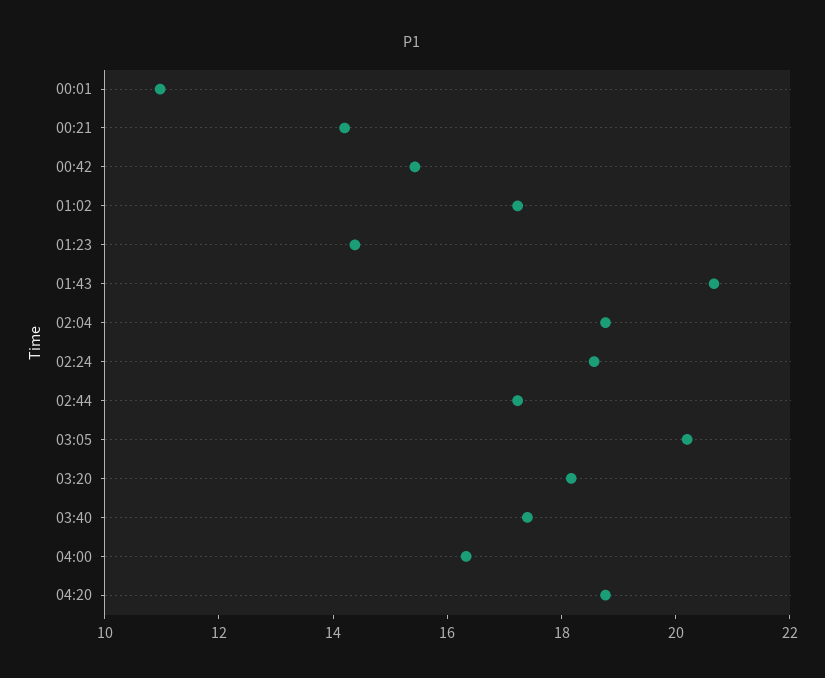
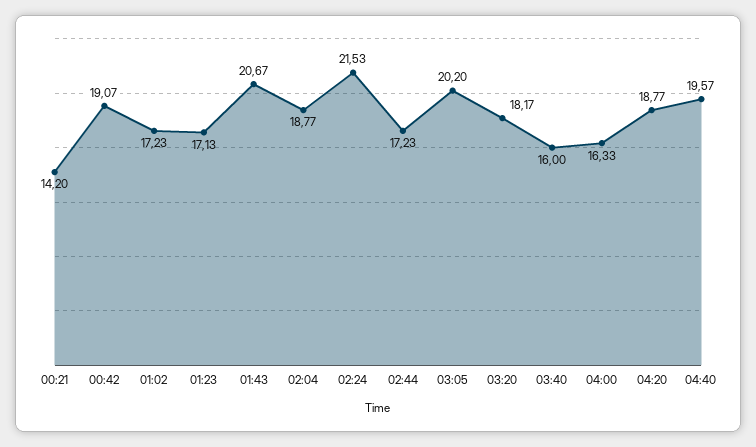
00:01: 11 -> none
00:42: 15.5 -> 19.07
01:23: 14.5 -> 17.13
02:24: 18.5 -> 21.53
03:40: 17.5 -> 16
04:40: none -> 19.57

